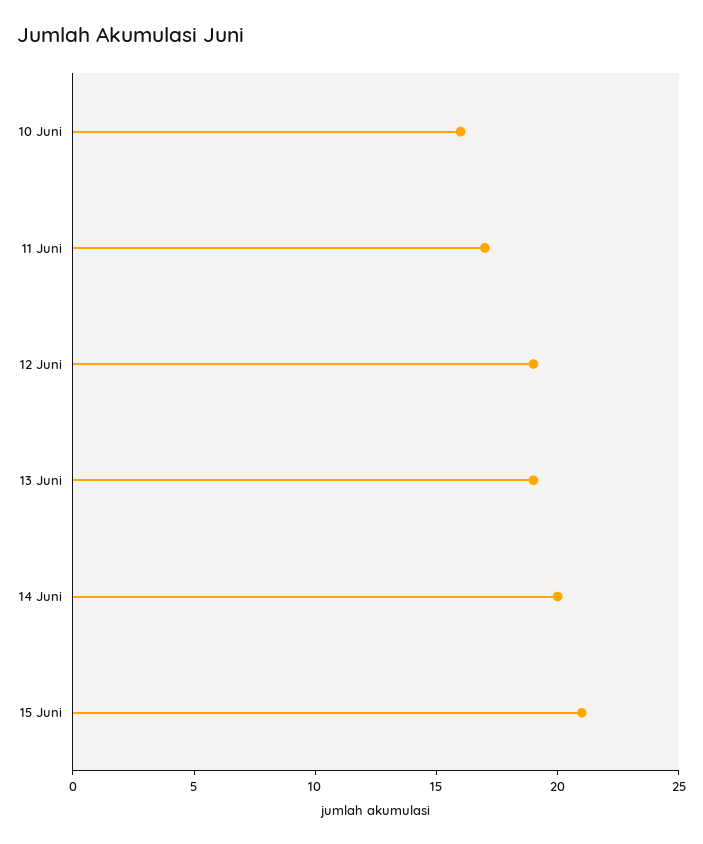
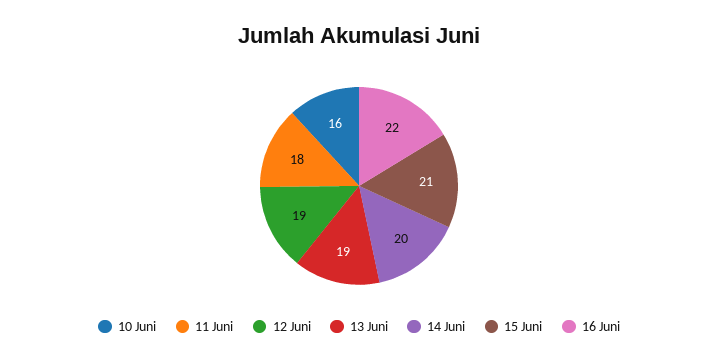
11 Juni: 17 -> 18
16 Juni: none -> 22

